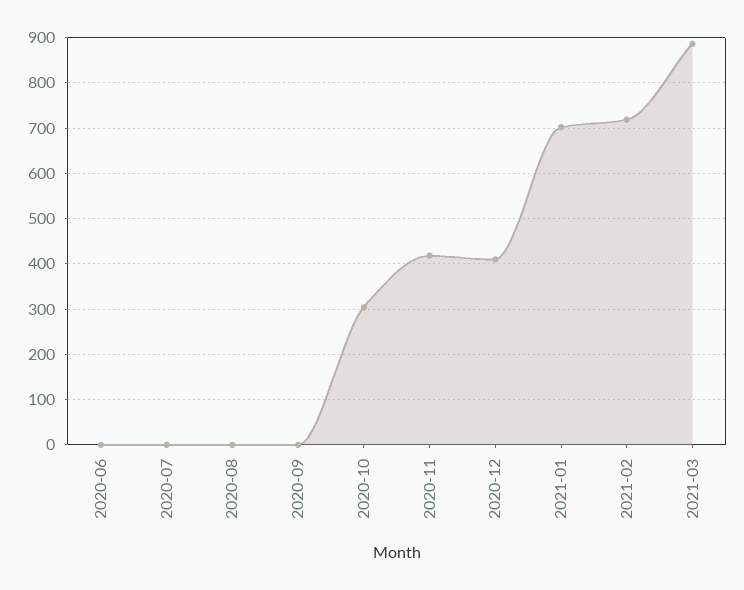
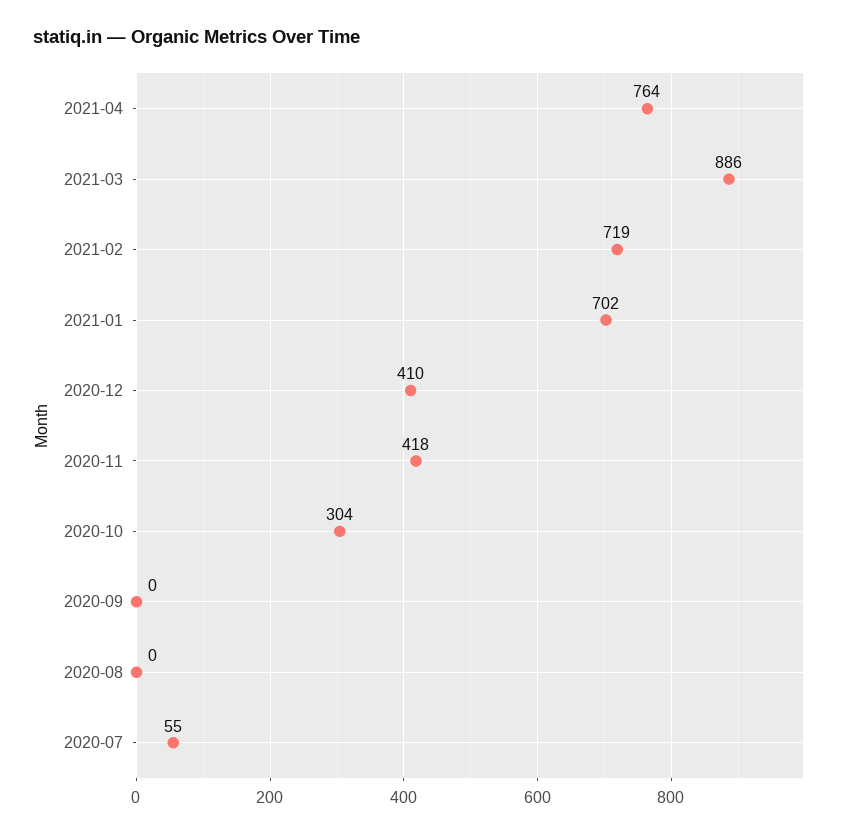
2020-06: 0 -> none
2020-07: 0 -> 55
2021-04: none -> 764

